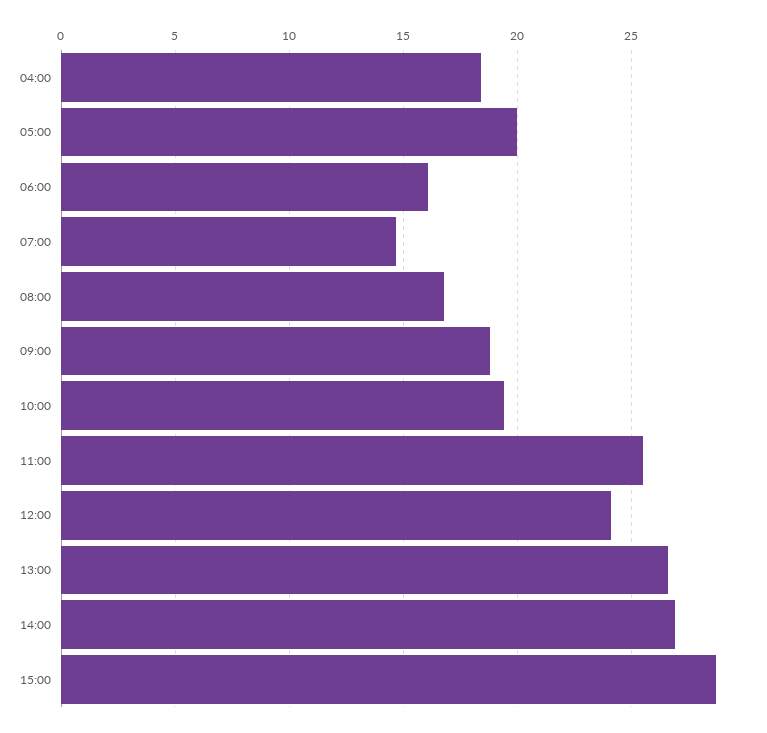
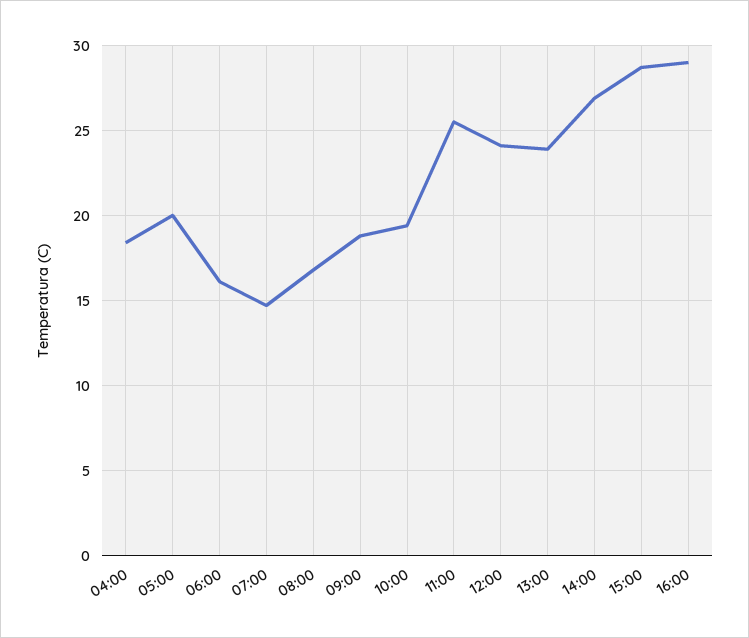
13:00: 26.5 -> 24
16:00: none -> 29

